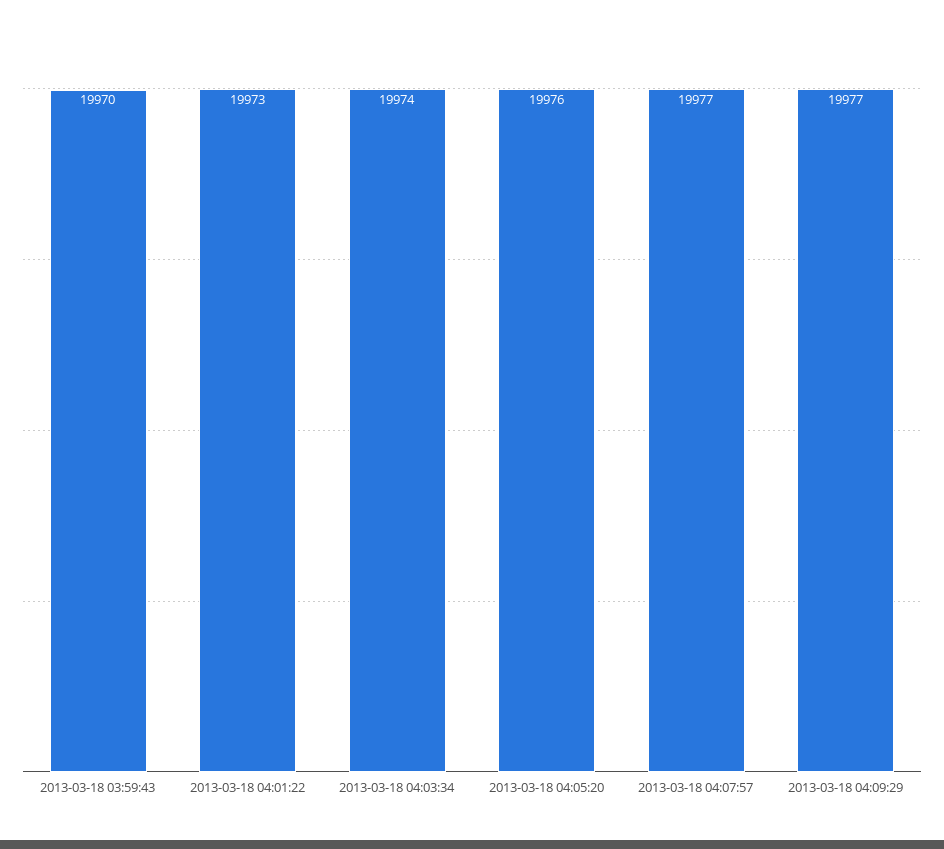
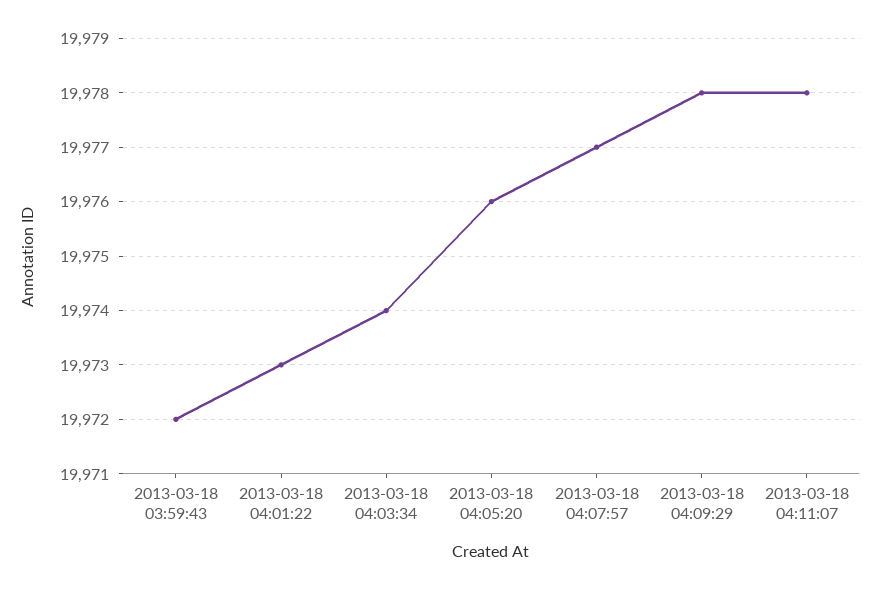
2013-03-18 03:59:43: 19970 -> 19972
2013-03-18 04:09:29: 19977 -> 19978
2013-03-18 04:11:07: none -> 19978

